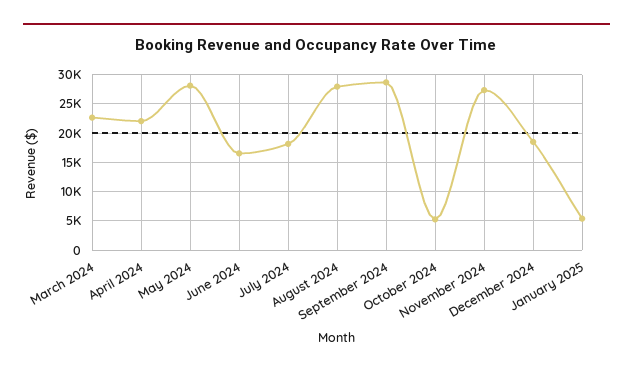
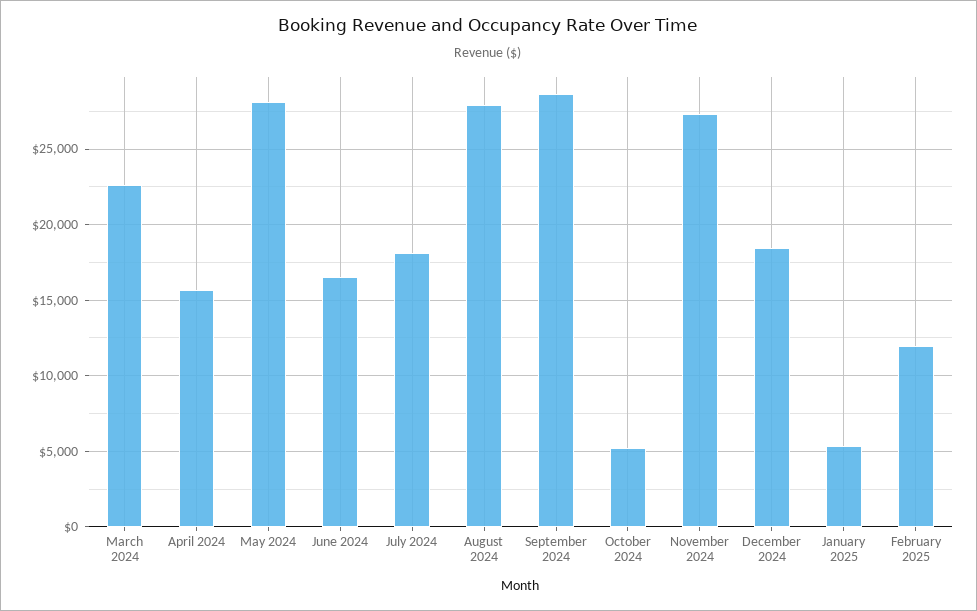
April 2024: 22500 -> 15500
February 2025: none -> 12000

